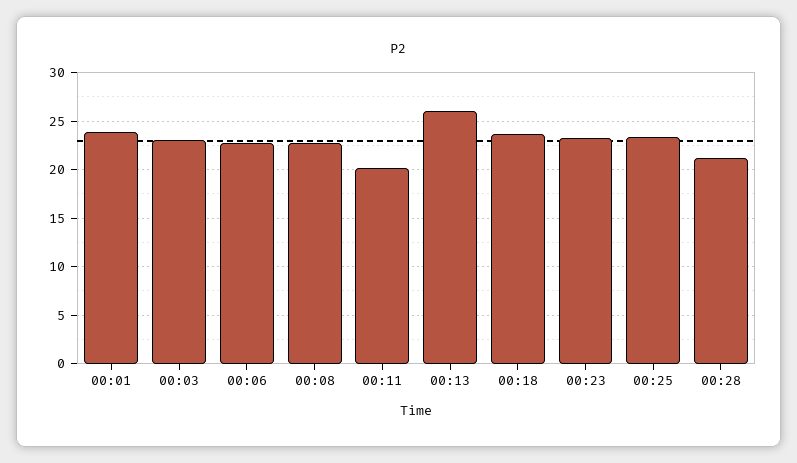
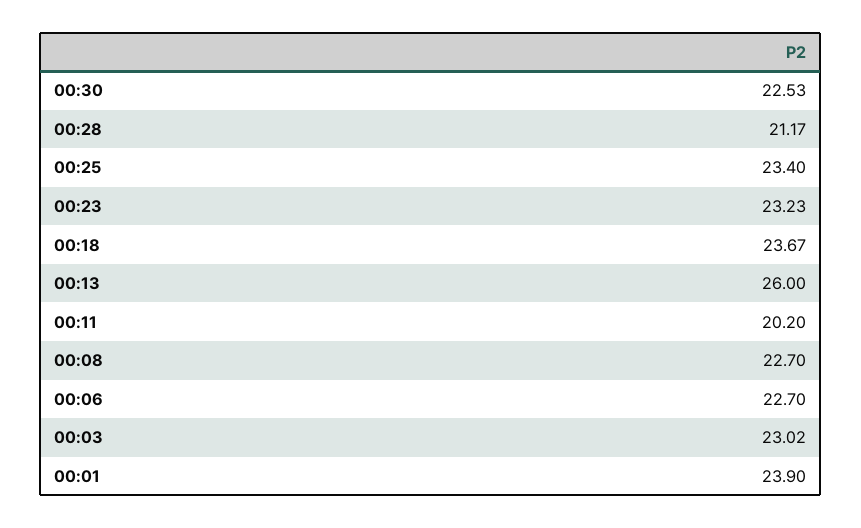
00:30: none -> 22.53

